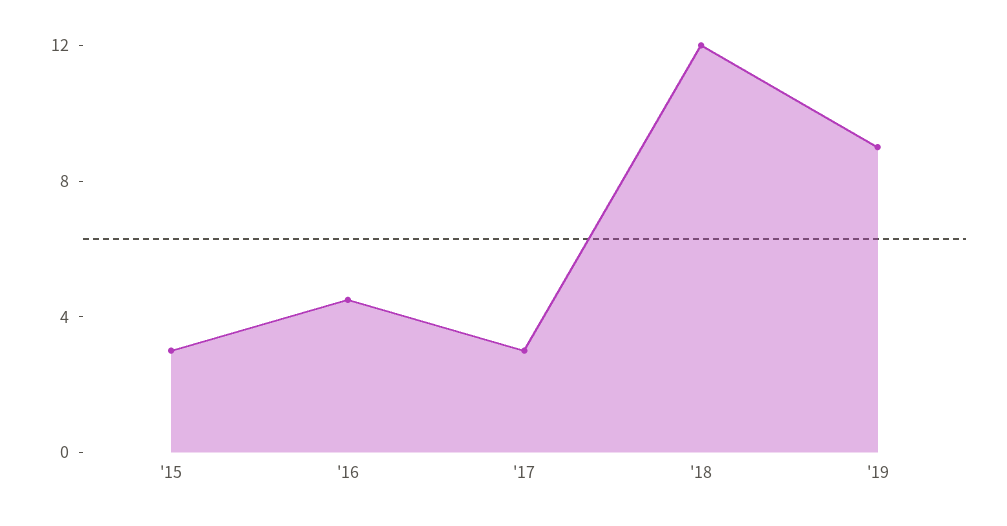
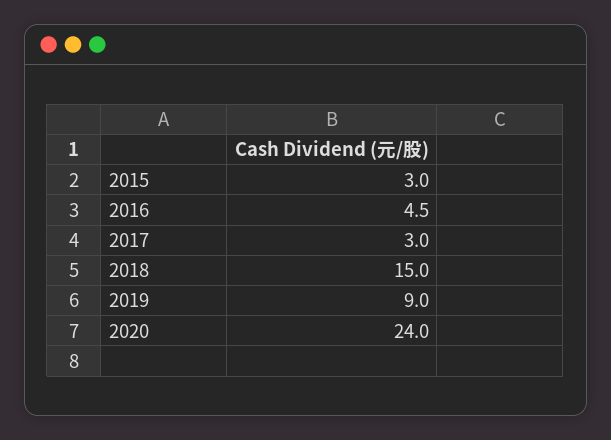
'18: 12 -> 15
2020: none -> 24

